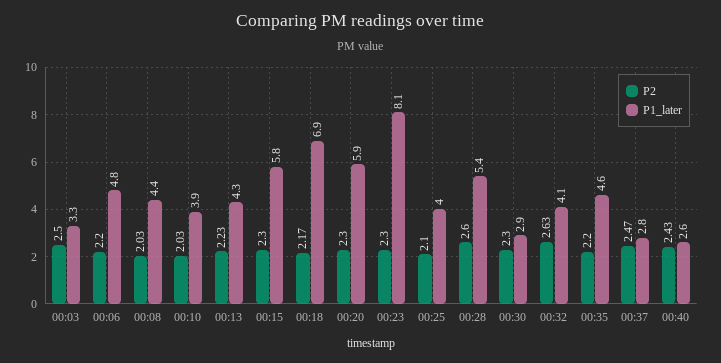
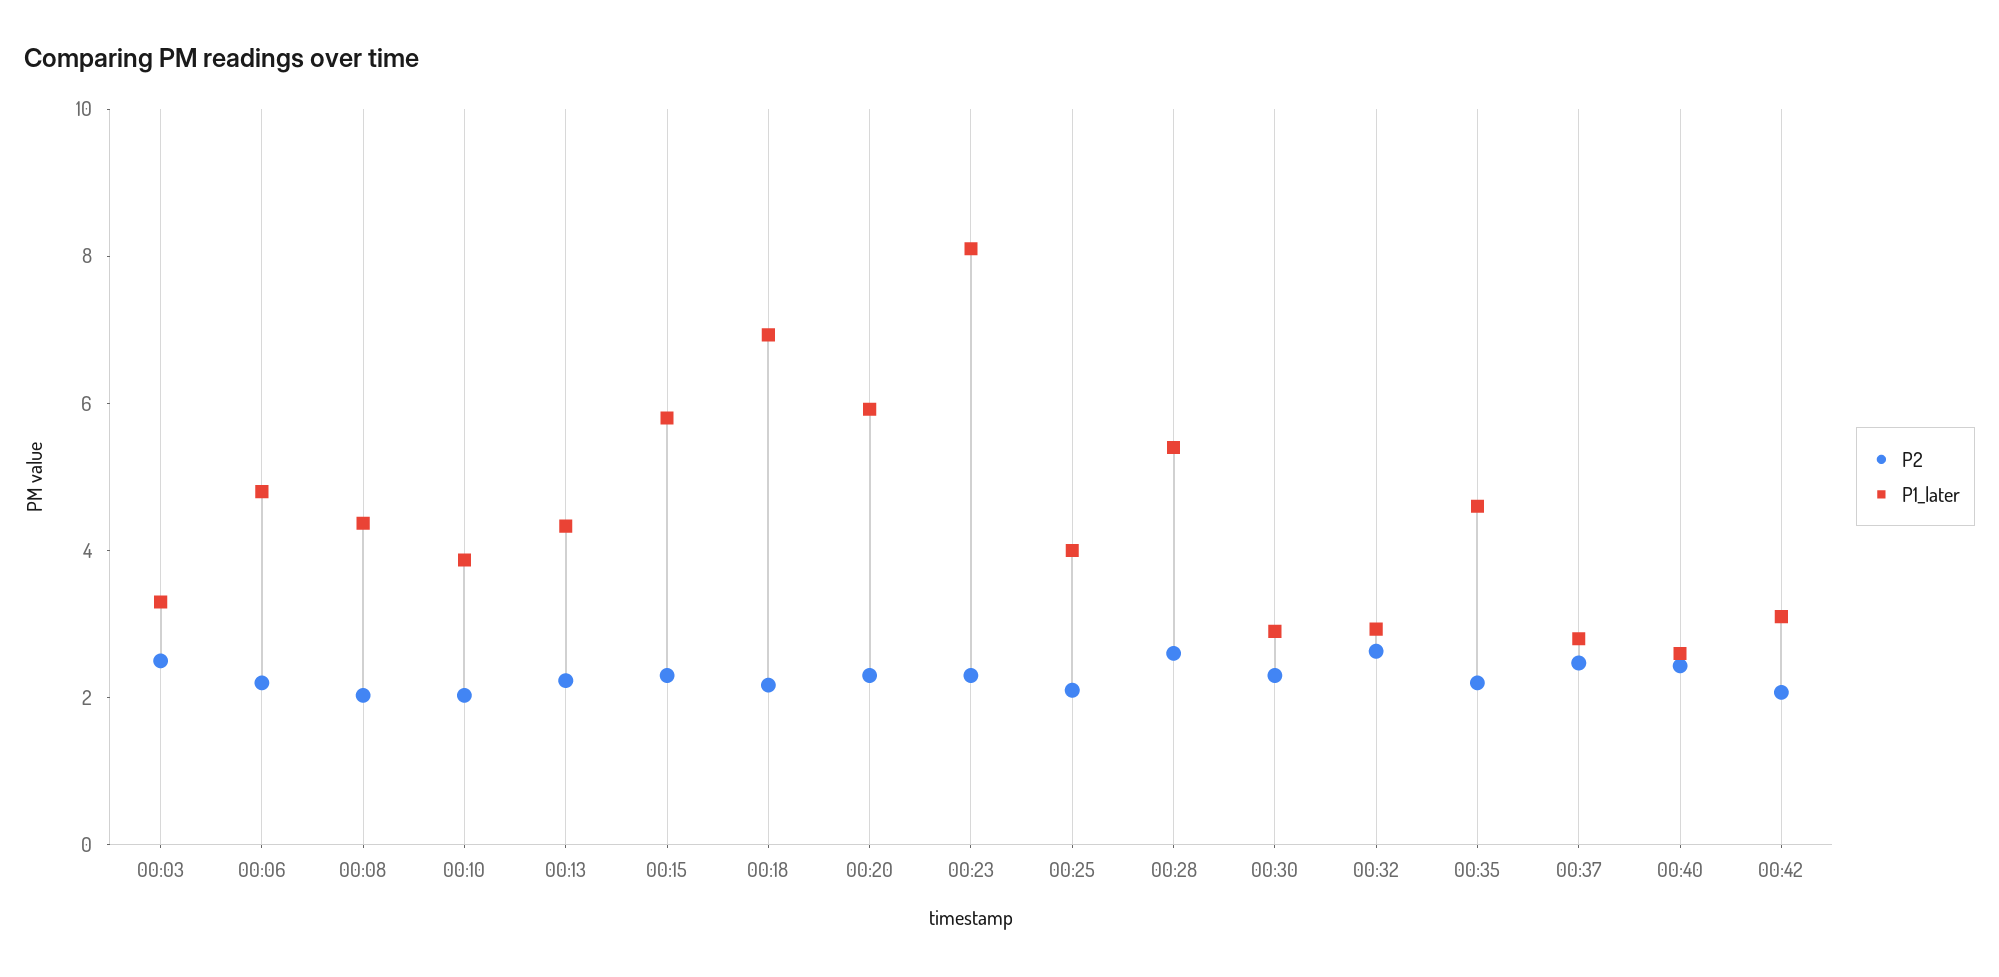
P1_later, 00:32: 4.1 -> 3
P2, 00:42: none -> 2
P1_later, 00:42: none -> 3

